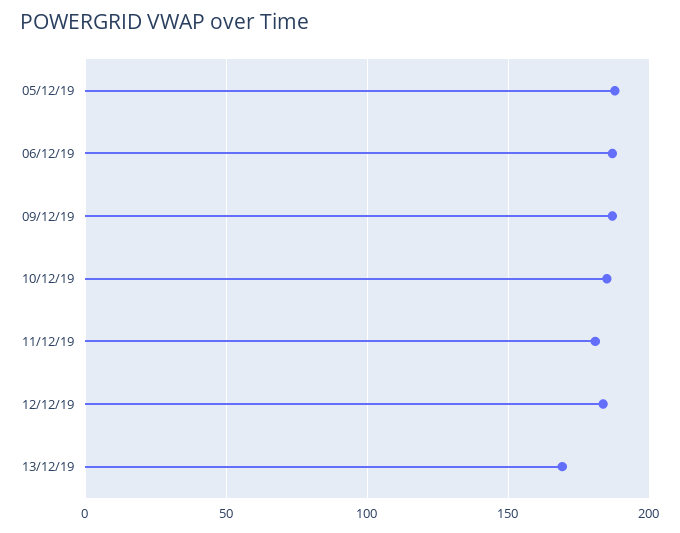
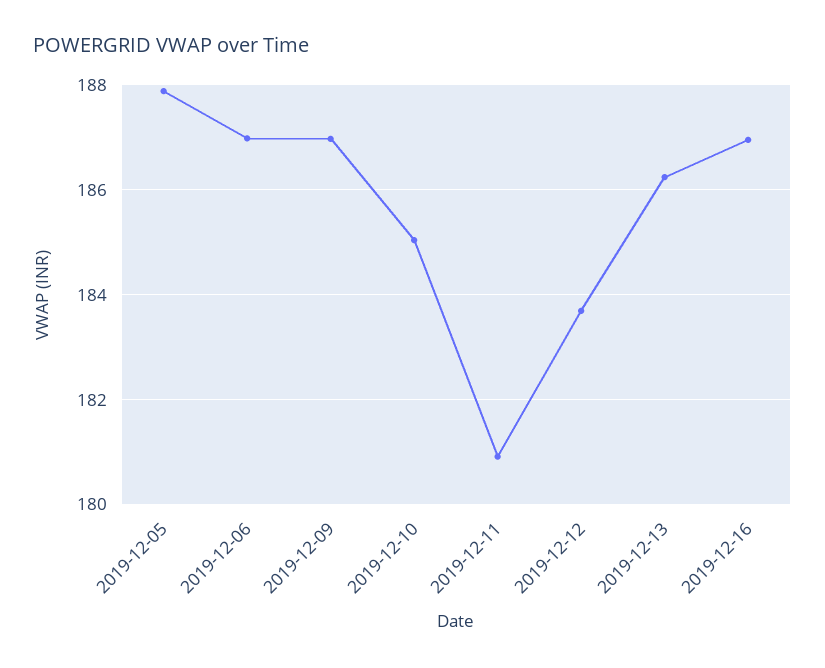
13/12/19: 170 -> 186.2
2019-12-16: none -> 187

